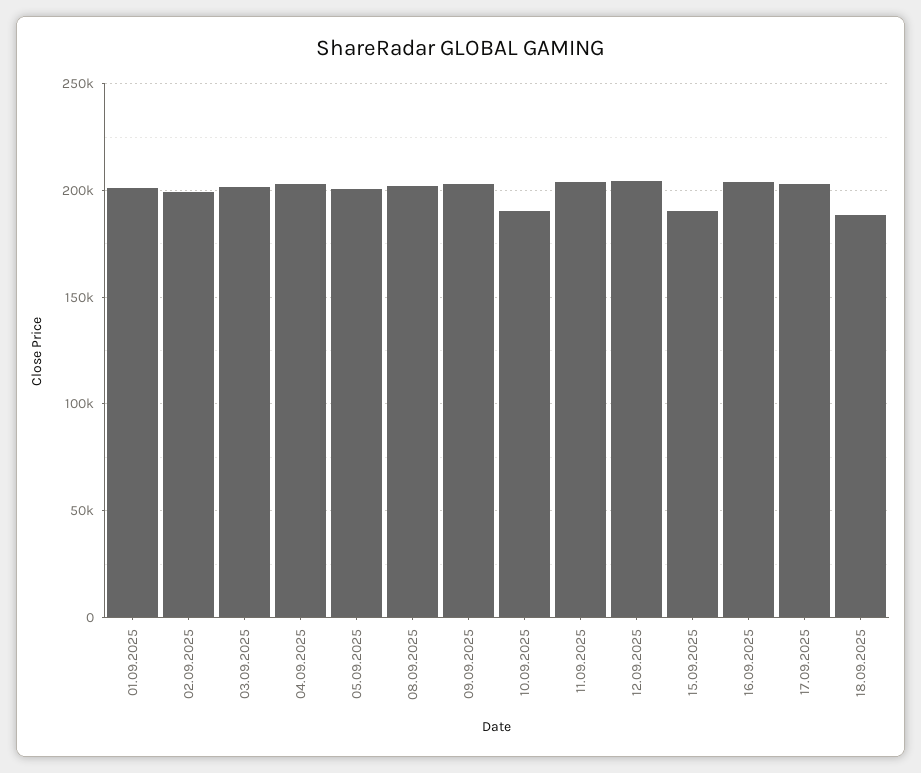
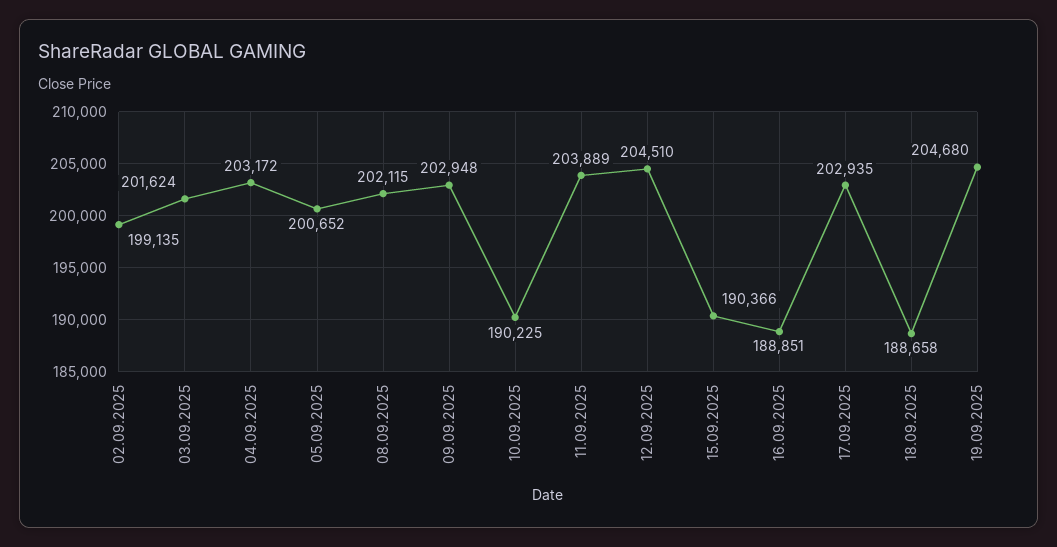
01.09.2025: 200000 -> none
16.09.2025: 205000 -> 188851
19.09.2025: none -> 204680

